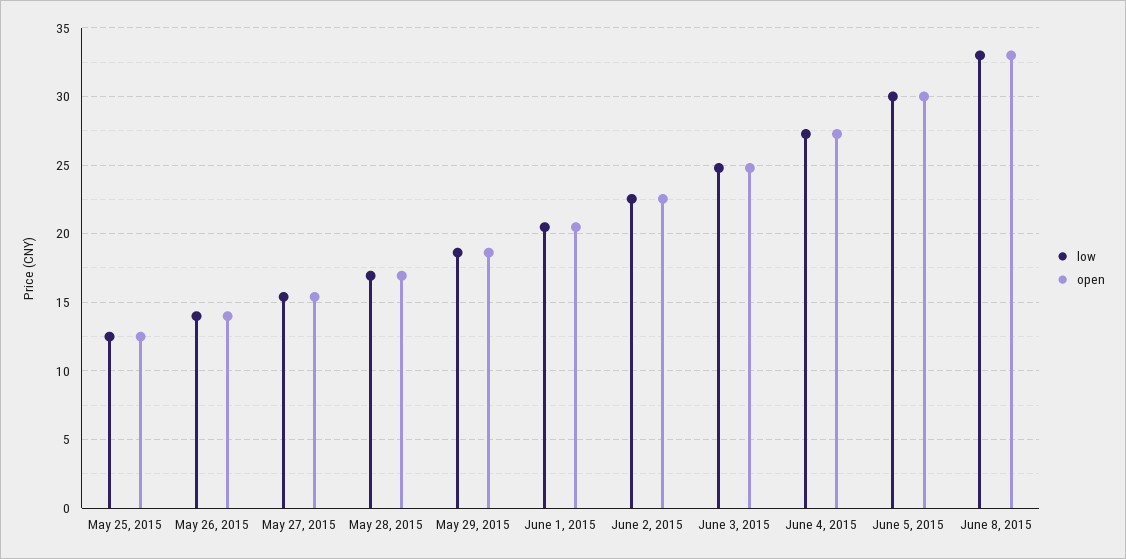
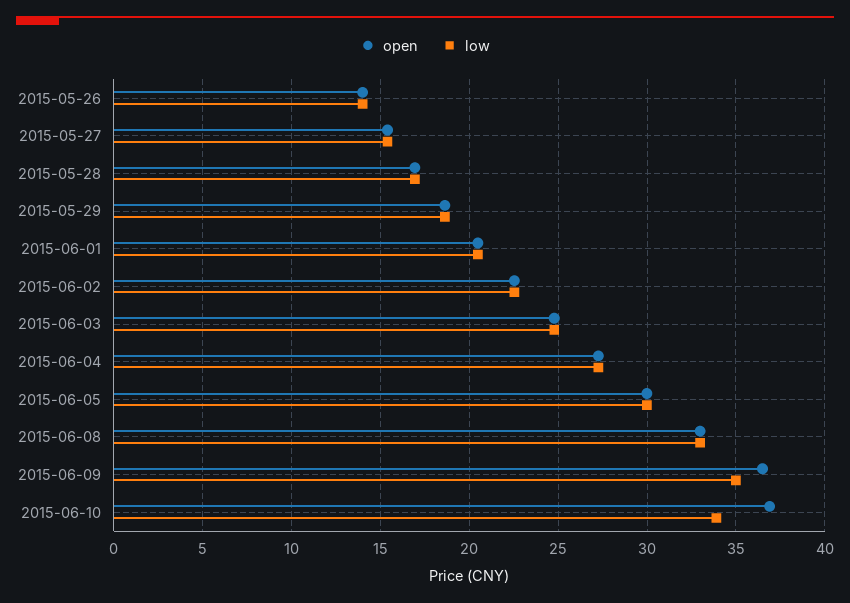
low, May 25, 2015: 12.5 -> none
open, May 25, 2015: 12.5 -> none
open, 2015-06-09: none -> 36.5
low, 2015-06-09: none -> 35
open, 2015-06-10: none -> 37
low, 2015-06-10: none -> 34

